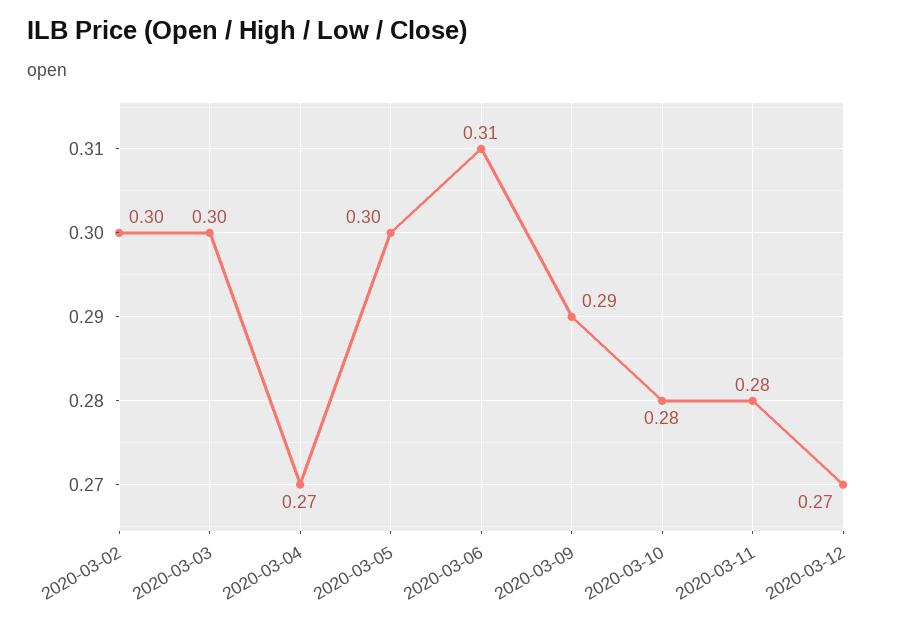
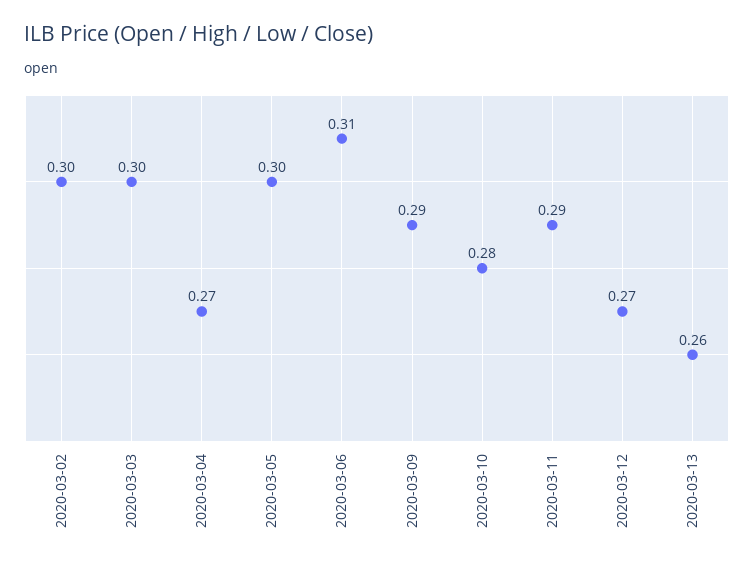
2020-03-11: 0.28 -> 0.29
2020-03-13: none -> 0.26

